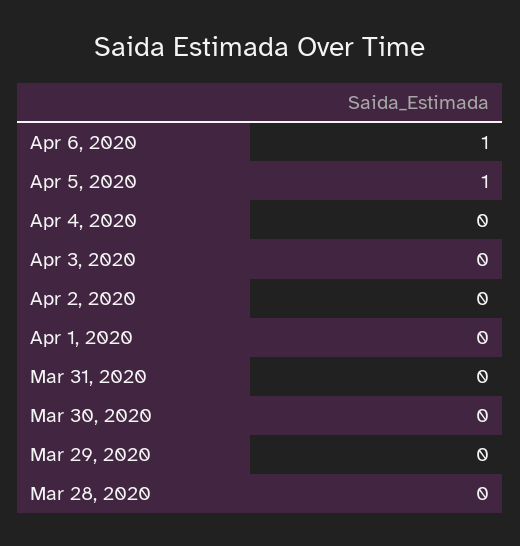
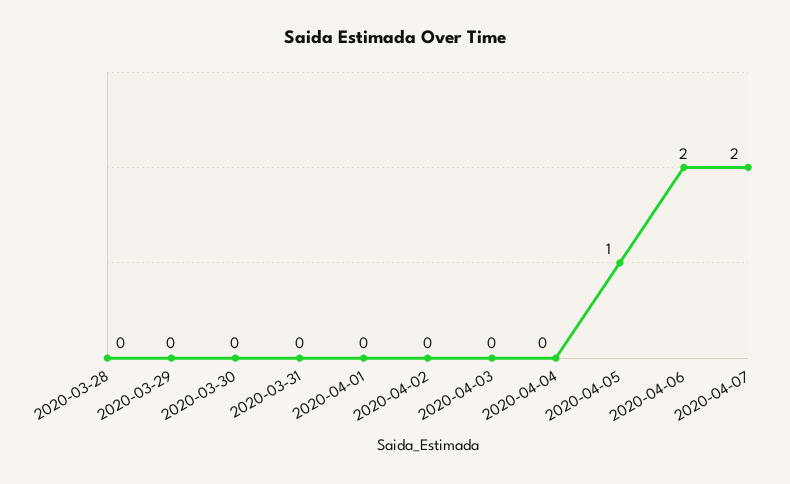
Apr 6, 2020: 1 -> 2
2020-04-07: none -> 2

